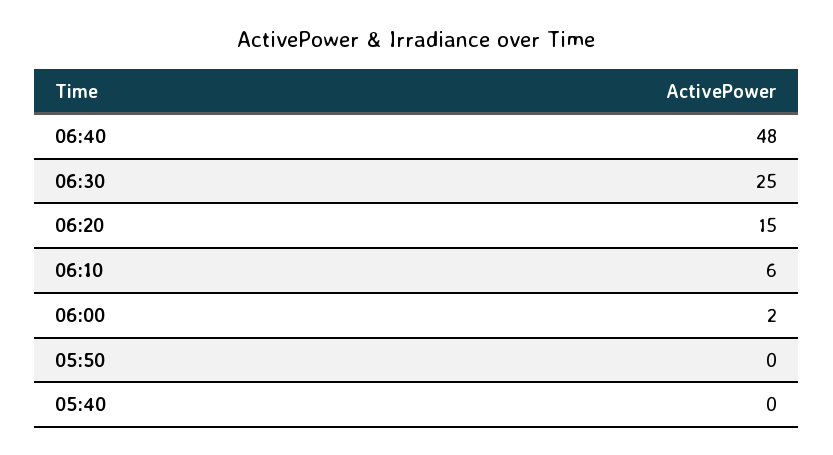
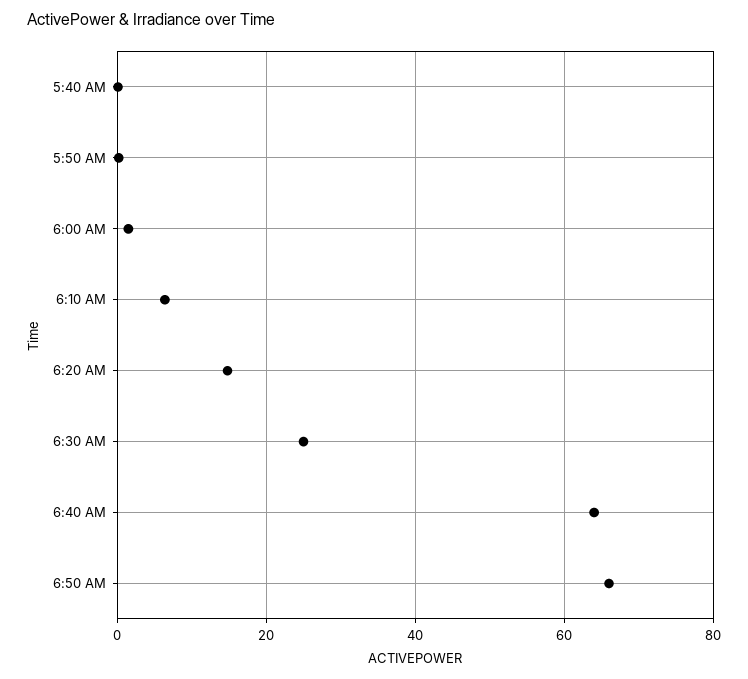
06:40: 48 -> 64
6:50 AM: none -> 66

